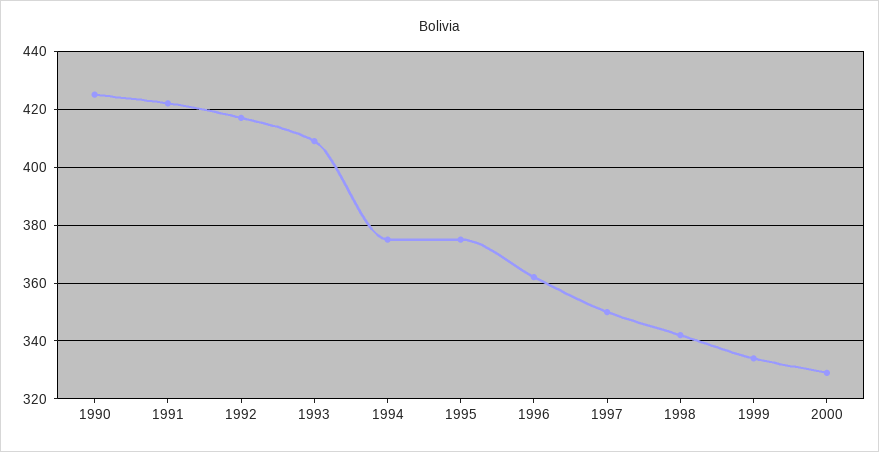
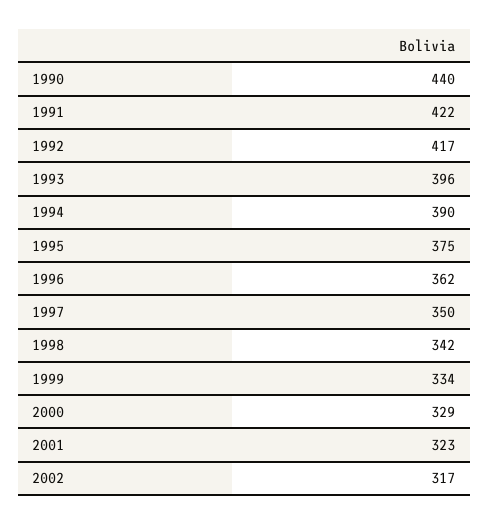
1990: 425 -> 440
1993: 410 -> 396
1994: 375 -> 390
2001: none -> 323
2002: none -> 317

